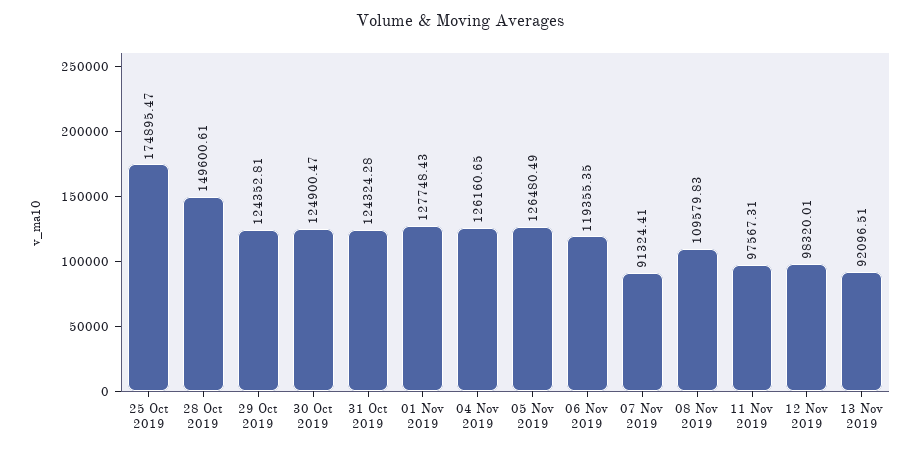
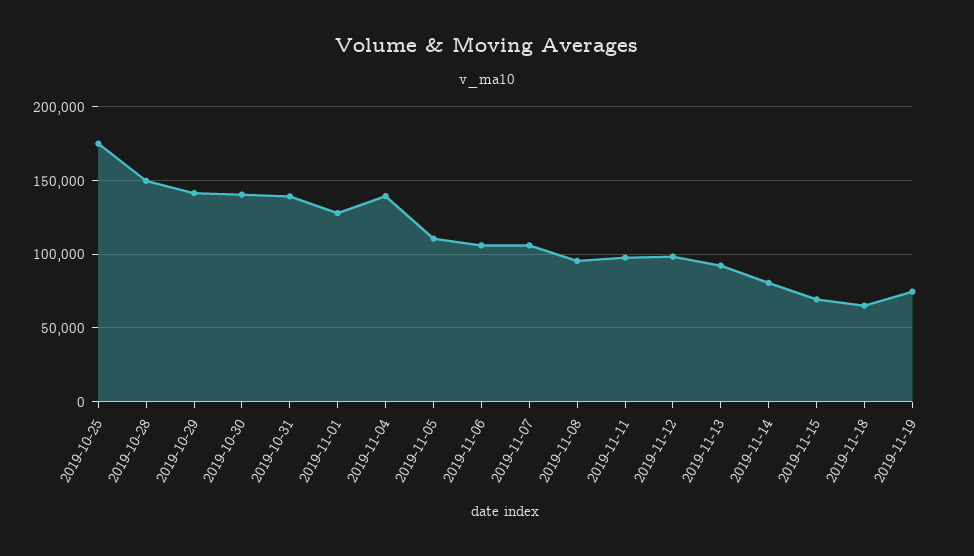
29 Oct 2019: 124352.81 -> 140000
30 Oct 2019: 124900.47 -> 140000
31 Oct 2019: 124324.28 -> 140000
04 Nov 2019: 126160.65 -> 140000
05 Nov 2019: 126480.49 -> 110000
06 Nov 2019: 119355.35 -> 105000
07 Nov 2019: 91324.41 -> 105000
08 Nov 2019: 109579.83 -> 95000
2019-11-14: none -> 80000
2019-11-15: none -> 70000
2019-11-18: none -> 65000
2019-11-19: none -> 75000

